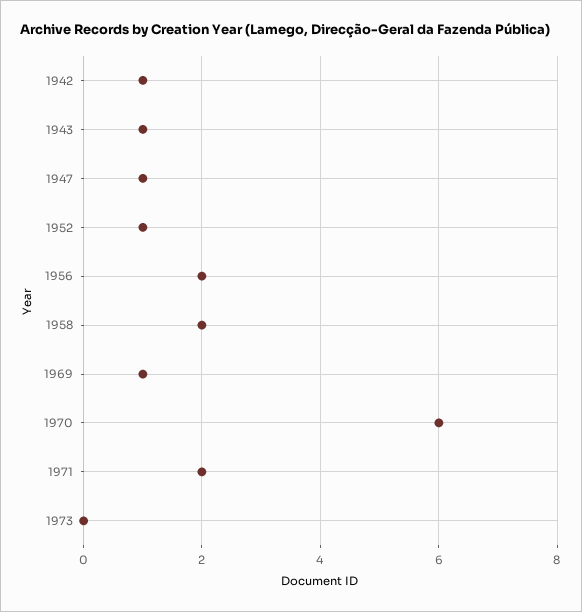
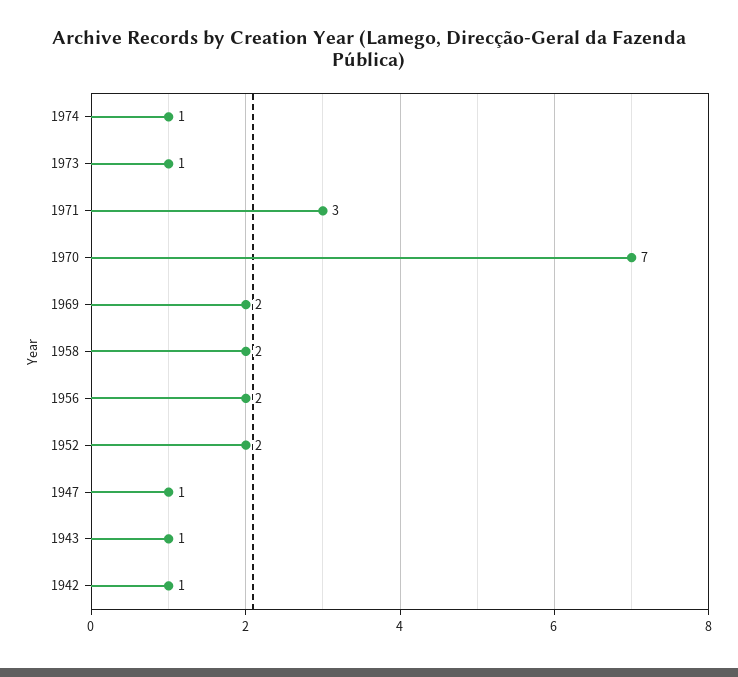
1952: 1 -> 2
1969: 1 -> 2
1970: 6 -> 7
1971: 2 -> 3
1973: 0 -> 1
1974: none -> 1

